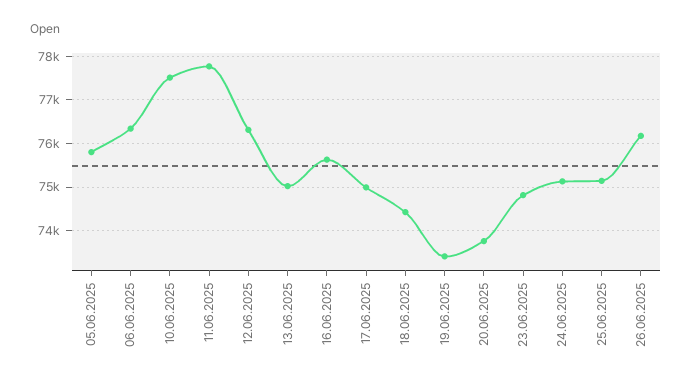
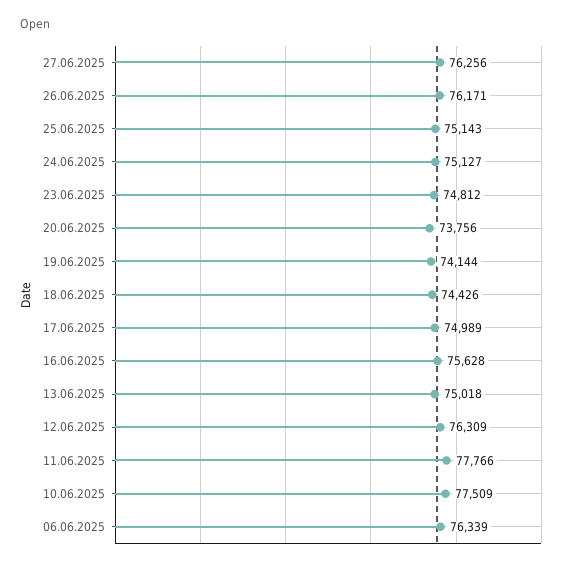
05.06.2025: 75800 -> none
19.06.2025: 73400 -> 74144
27.06.2025: none -> 76256

